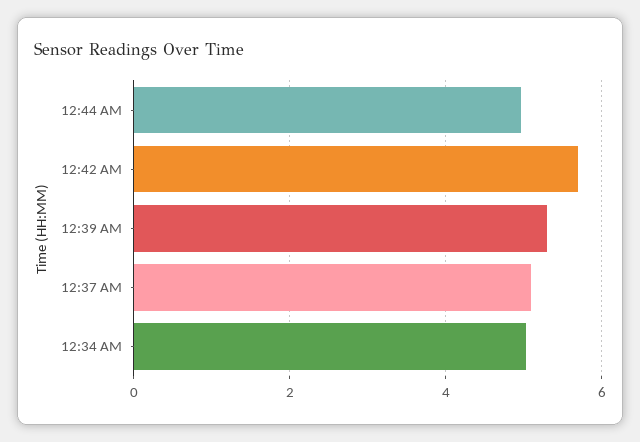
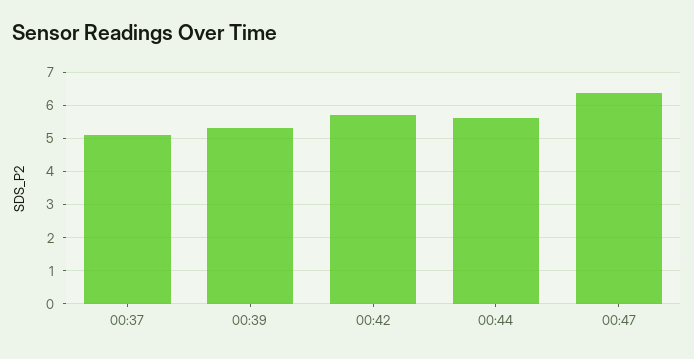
12:44 AM: 5 -> 5.6
12:34 AM: 5 -> none
00:47: none -> 6.4

